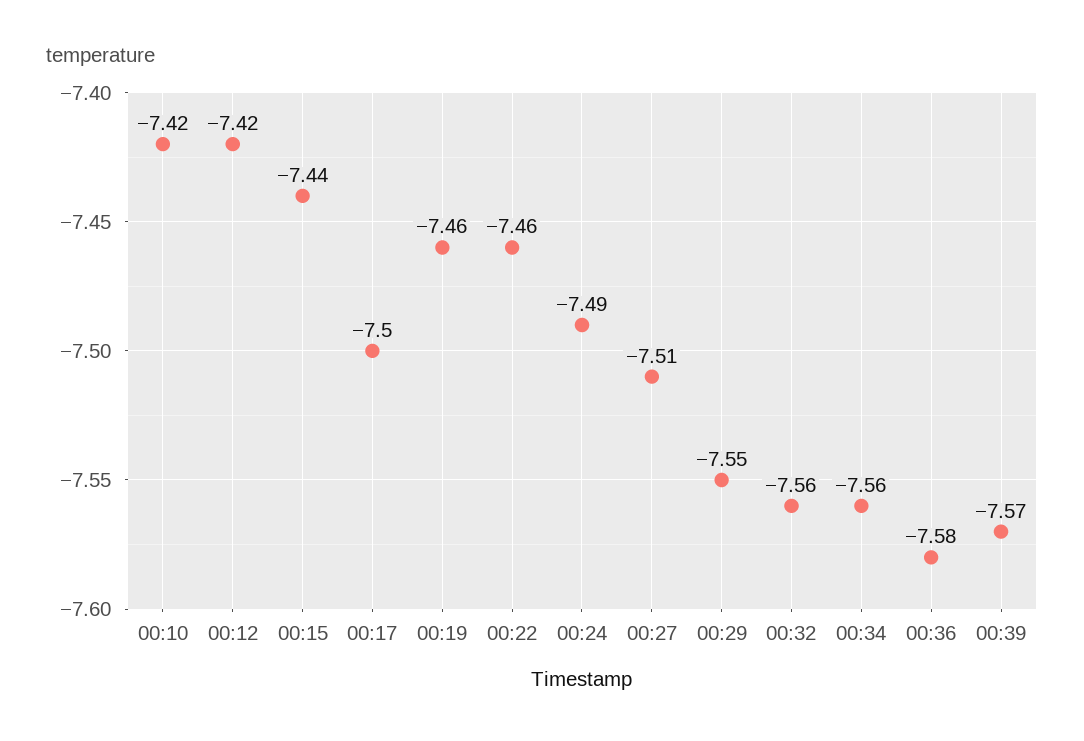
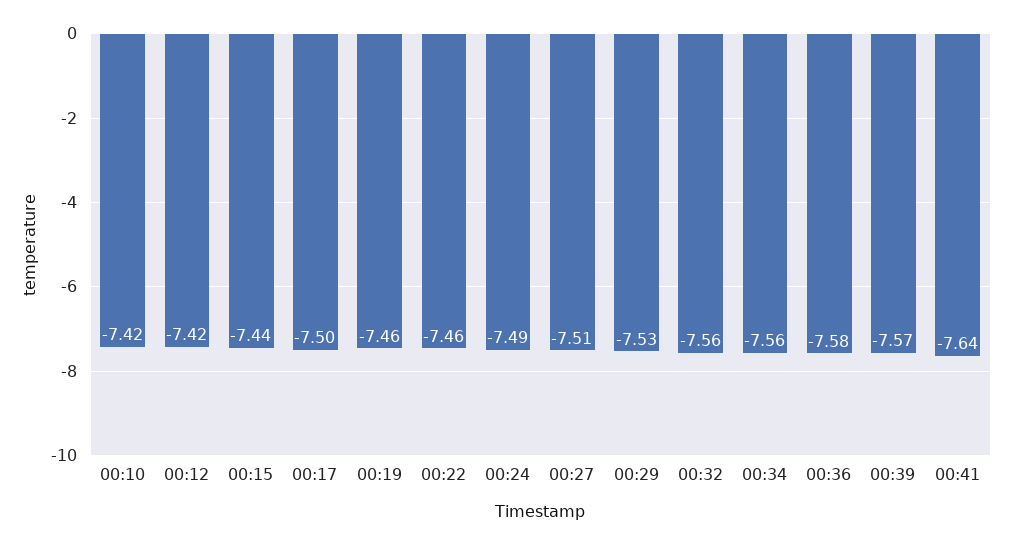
00:29: -7.55 -> -7.53
00:41: none -> -7.64

